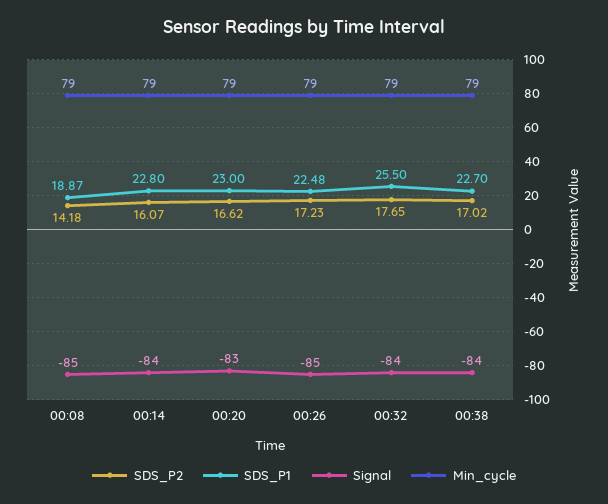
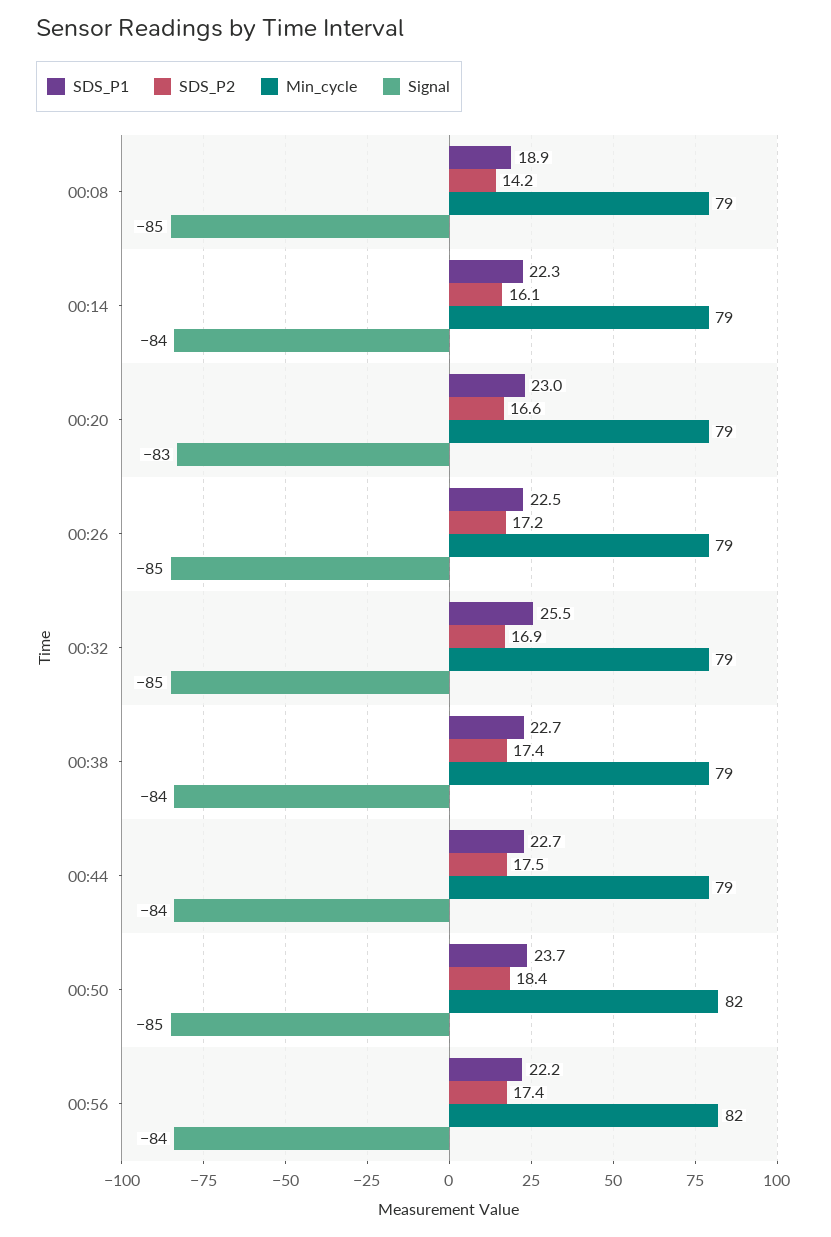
SDS_P1, 00:14: 22.8 -> 22.3
SDS_P2, 00:32: 17.65 -> 16.9
Signal, 00:32: -84 -> -85
SDS_P2, 00:38: 17.02 -> 17.4
SDS_P1, 00:44: none -> 22.7
SDS_P2, 00:44: none -> 17.5
Min_cycle, 00:44: none -> 79
Signal, 00:44: none -> -84
SDS_P1, 00:50: none -> 23.7
SDS_P2, 00:50: none -> 18.4
Min_cycle, 00:50: none -> 82
Signal, 00:50: none -> -85
SDS_P1, 00:56: none -> 22.2
SDS_P2, 00:56: none -> 17.4
Min_cycle, 00:56: none -> 82
Signal, 00:56: none -> -84

